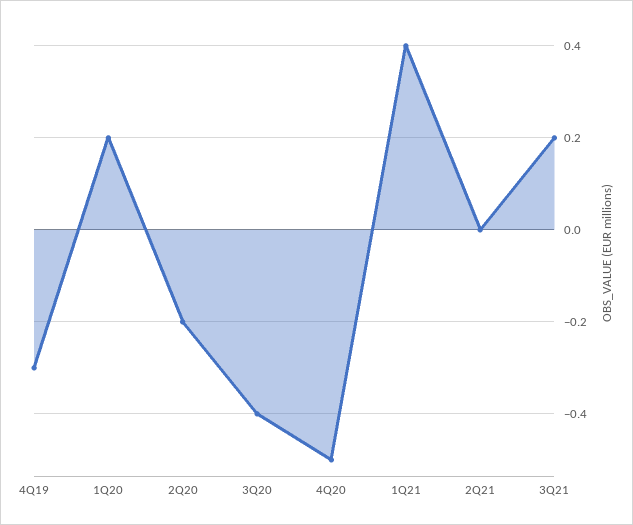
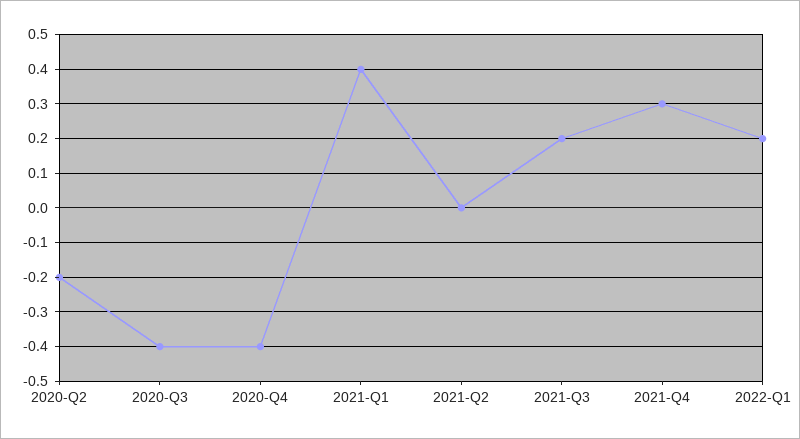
4Q19: -0.3 -> none
1Q20: 0.2 -> none
4Q20: -0.5 -> -0.4
2021-Q4: none -> 0.3
2022-Q1: none -> 0.2

